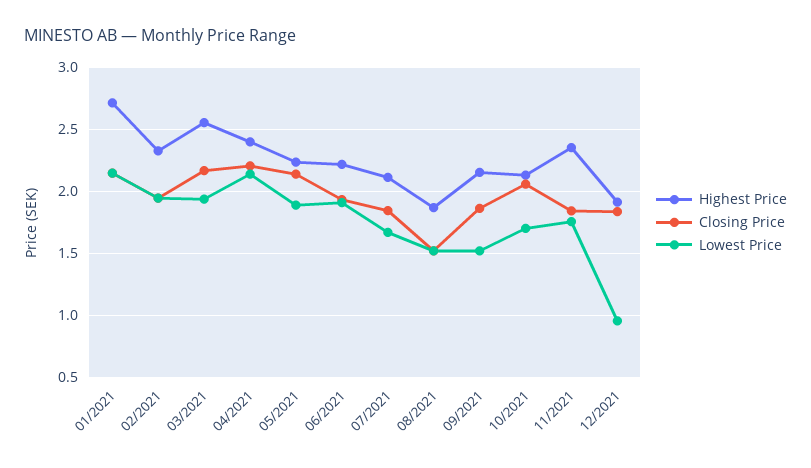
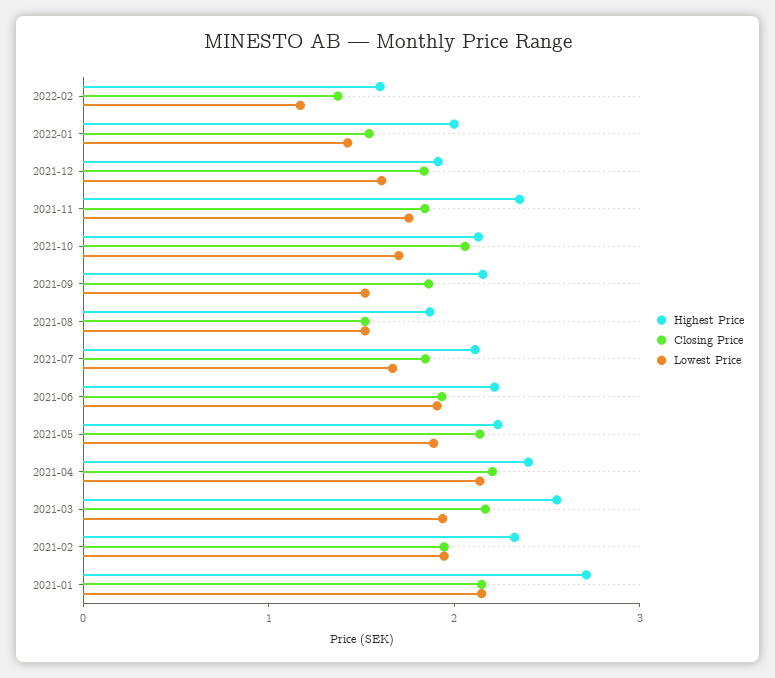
Lowest Price, 12/2021: 0.95 -> 1.6
Highest Price, 2022-02: none -> 1.6
Closing Price, 2022-02: none -> 1.4
Lowest Price, 2022-02: none -> 1.2
Highest Price, 2022-01: none -> 2
Closing Price, 2022-01: none -> 1.6
Lowest Price, 2022-01: none -> 1.4

